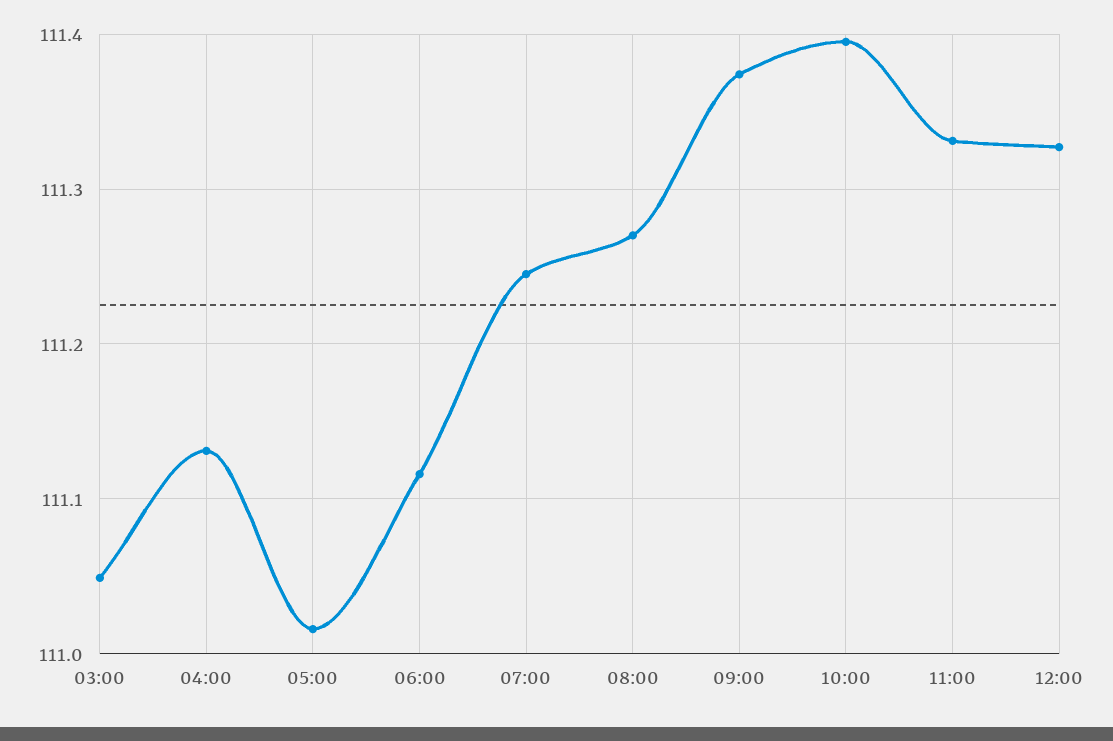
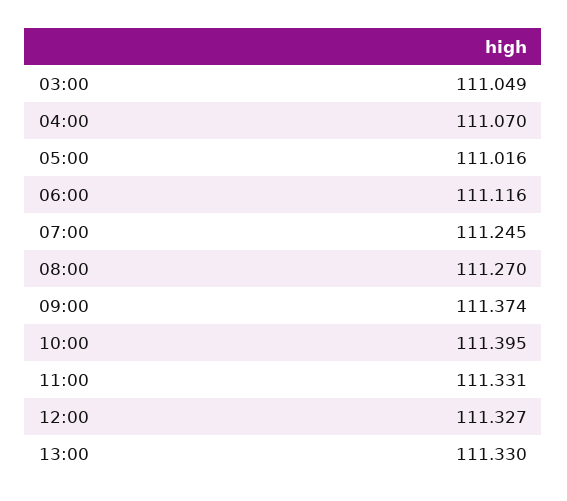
04:00: 111.13 -> 111.07
13:00: none -> 111.33

